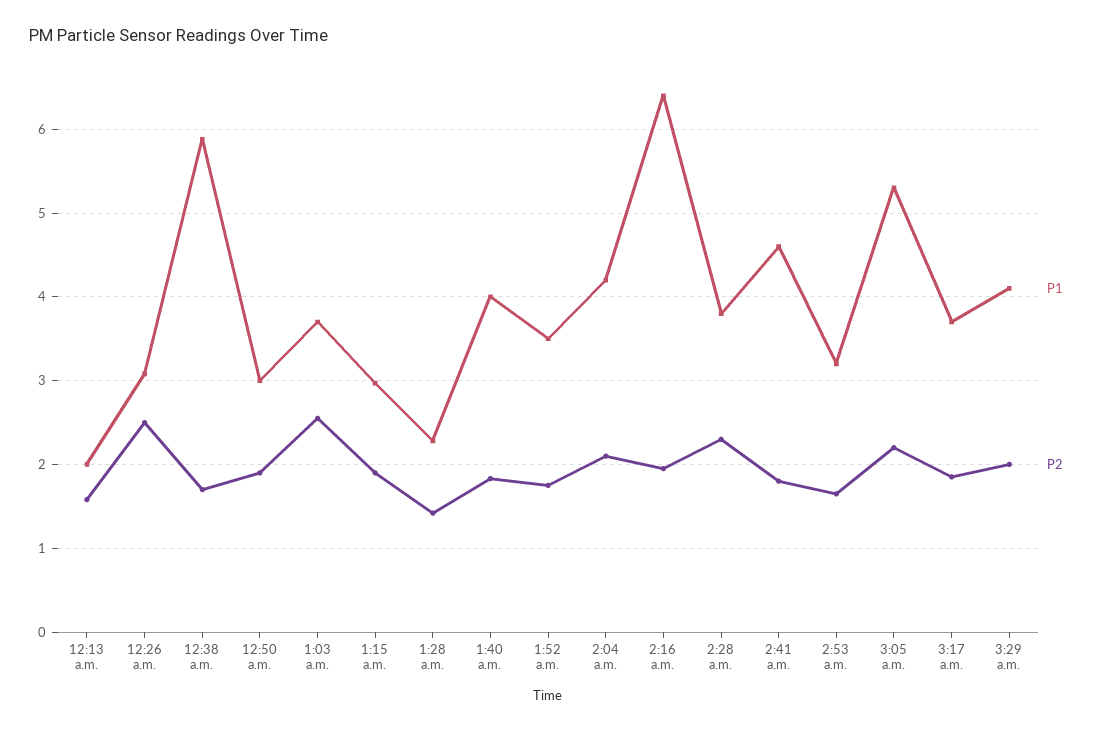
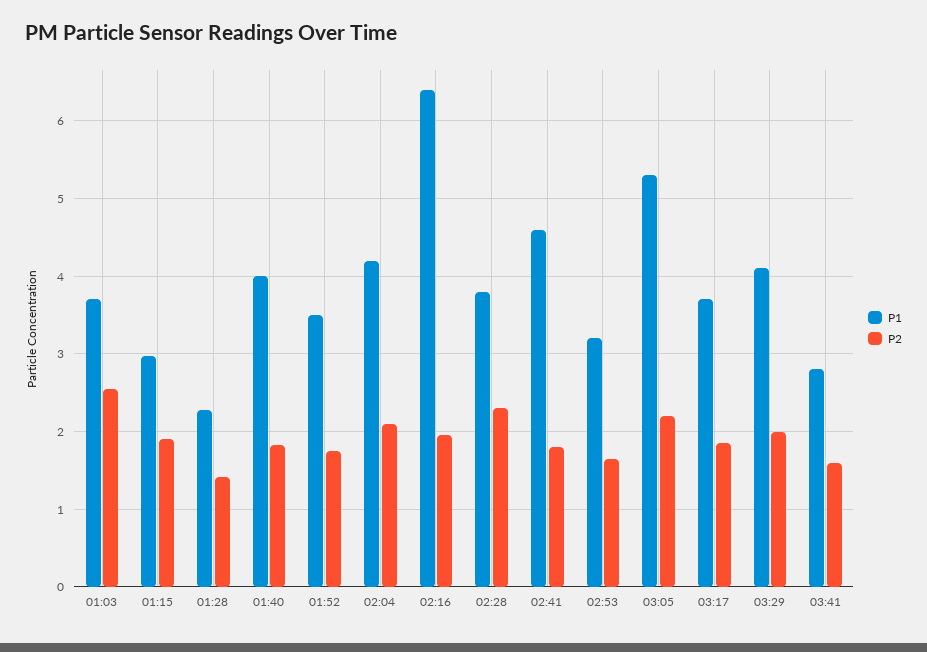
P1, 12:13 a.m.: 2 -> none
P2, 12:13 a.m.: 1.6 -> none
P1, 12:26 a.m.: 3.1 -> none
P2, 12:26 a.m.: 2.5 -> none
P1, 12:38 a.m.: 5.9 -> none
P2, 12:38 a.m.: 1.7 -> none
P1, 12:50 a.m.: 3 -> none
P2, 12:50 a.m.: 1.9 -> none
P1, 03:41: none -> 2.8
P2, 03:41: none -> 1.6

